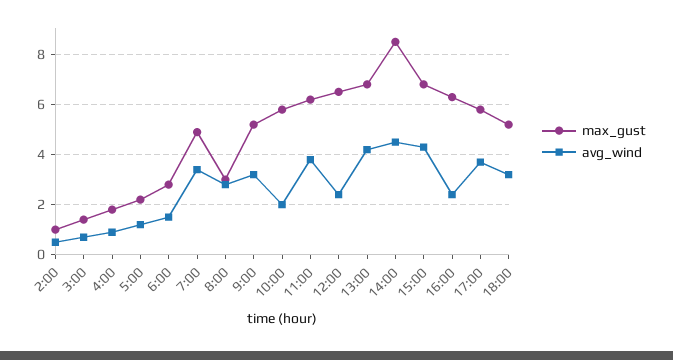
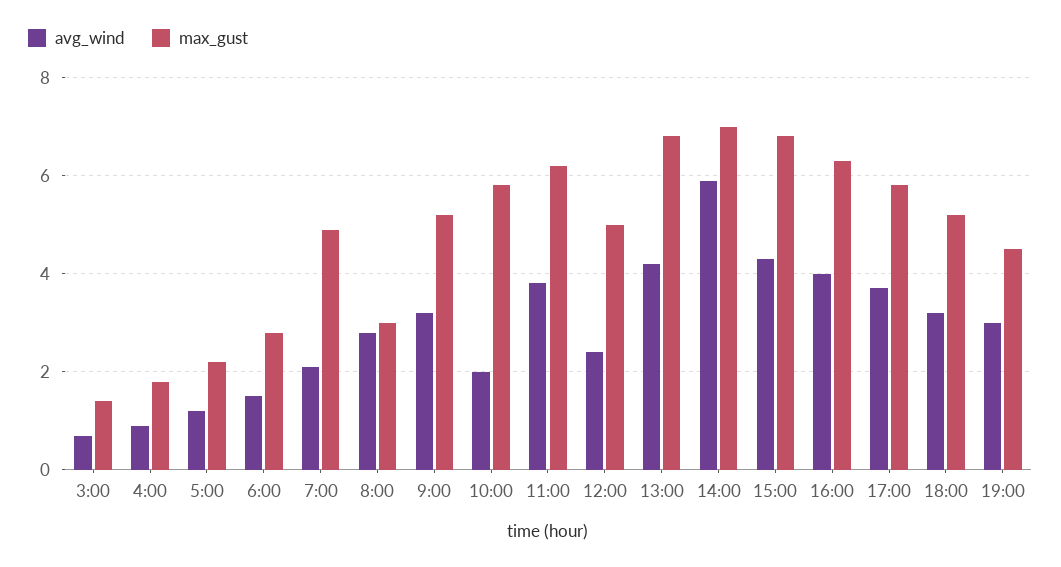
max_gust, 2:00: 1 -> none
avg_wind, 2:00: 0.5 -> none
avg_wind, 7:00: 3.5 -> 2
max_gust, 12:00: 6.5 -> 5
max_gust, 14:00: 8.5 -> 7
avg_wind, 14:00: 4.5 -> 6
avg_wind, 16:00: 2.5 -> 4
avg_wind, 19:00: none -> 3
max_gust, 19:00: none -> 4.5

